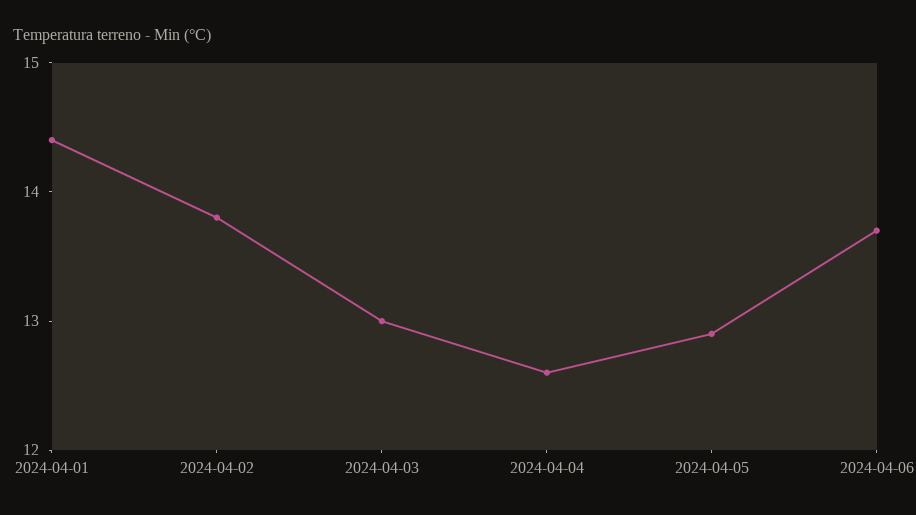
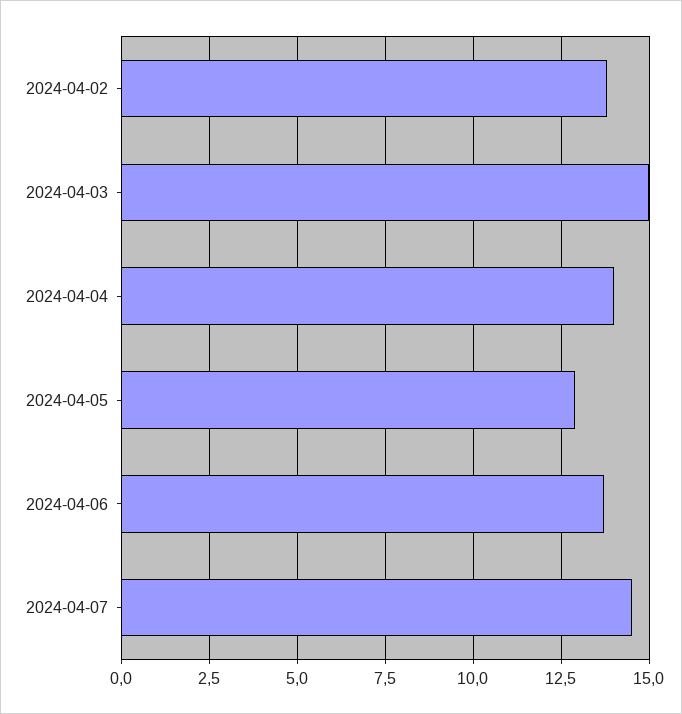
2024-04-01: 14.4 -> none
2024-04-03: 13 -> 15
2024-04-04: 12.6 -> 14
2024-04-07: none -> 14.5

